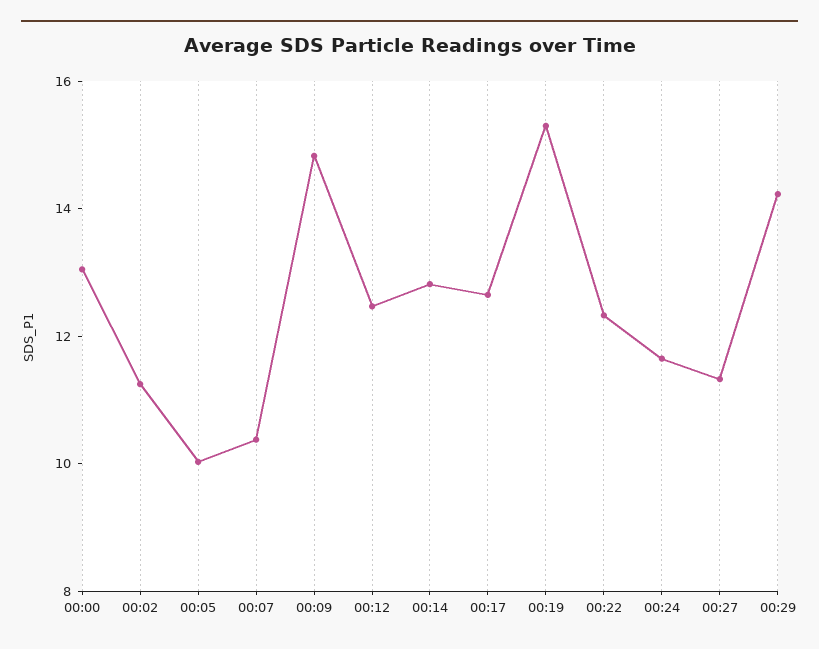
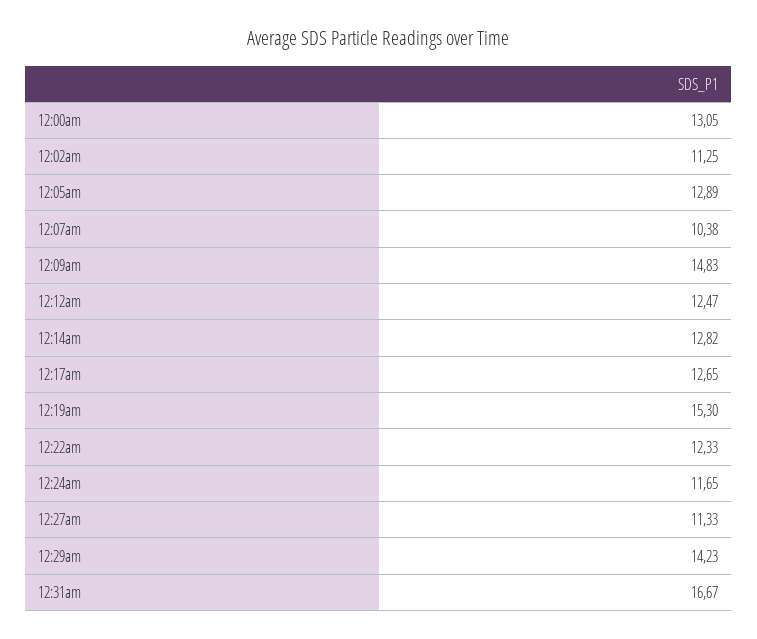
00:05: 10 -> 12.89
12:31am: none -> 16.67

